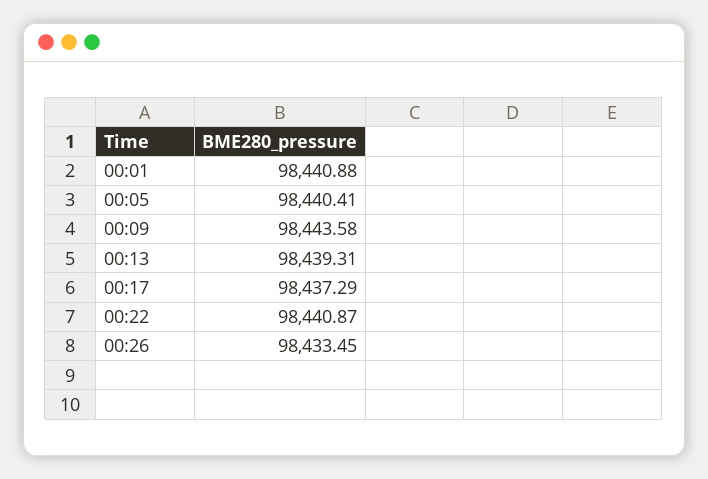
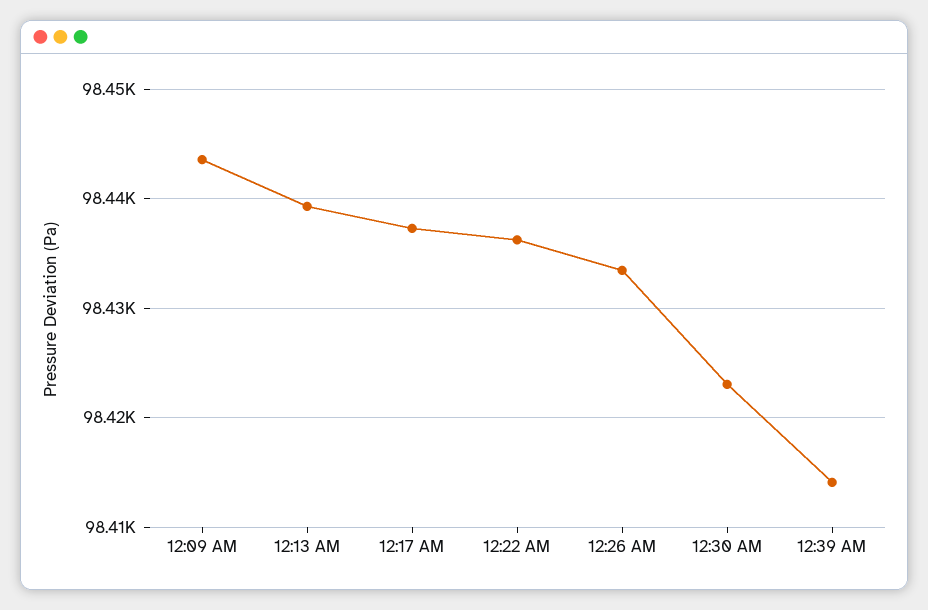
00:01: 98440.88 -> none
00:05: 98440.41 -> none
00:22: 98440.87 -> 98436
12:30 AM: none -> 98423
12:39 AM: none -> 98414

